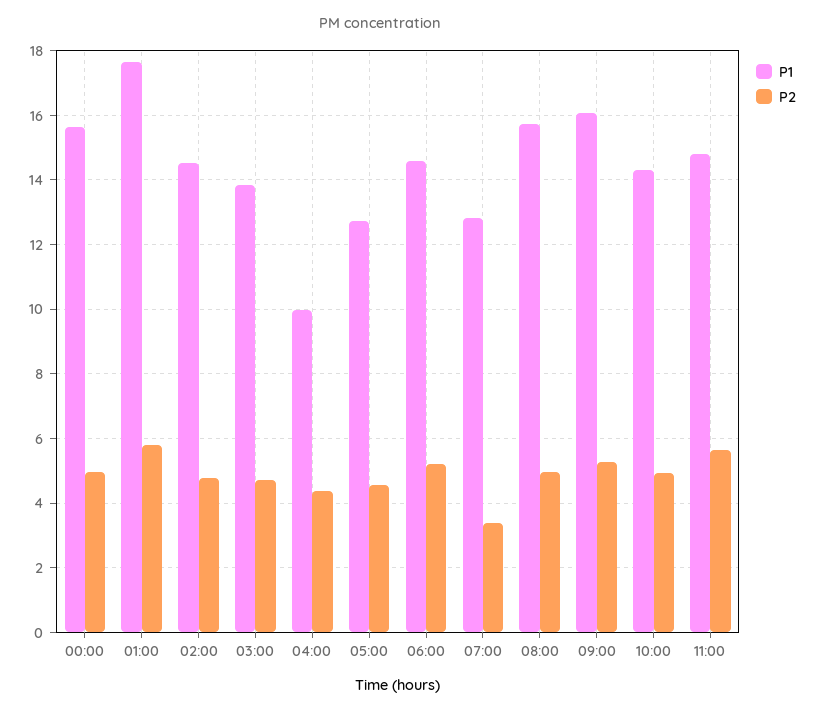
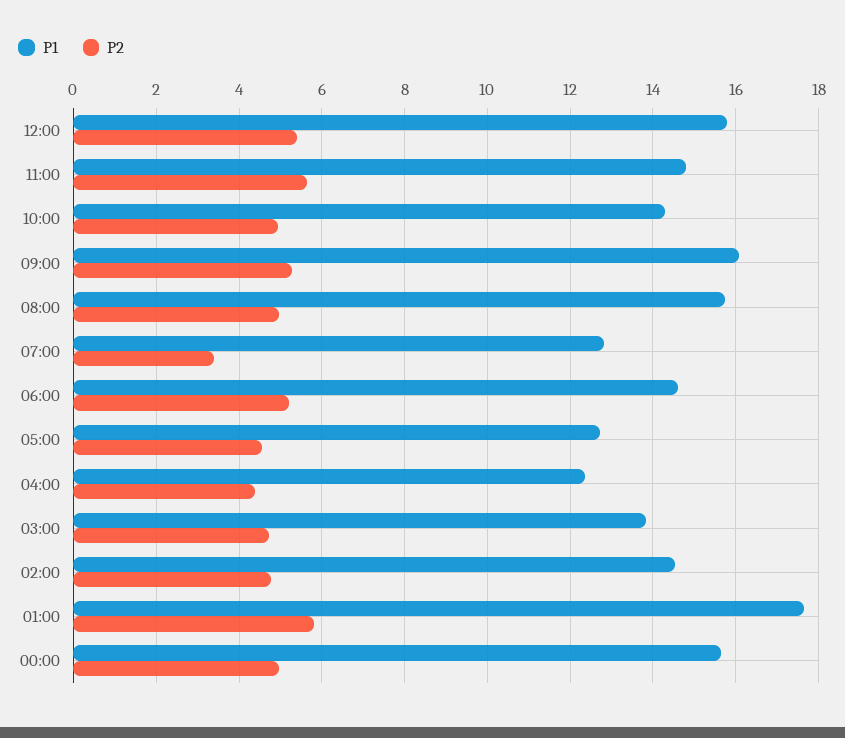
P1, 04:00: 10 -> 12.4
P1, 12:00: none -> 15.8
P2, 12:00: none -> 5.4

